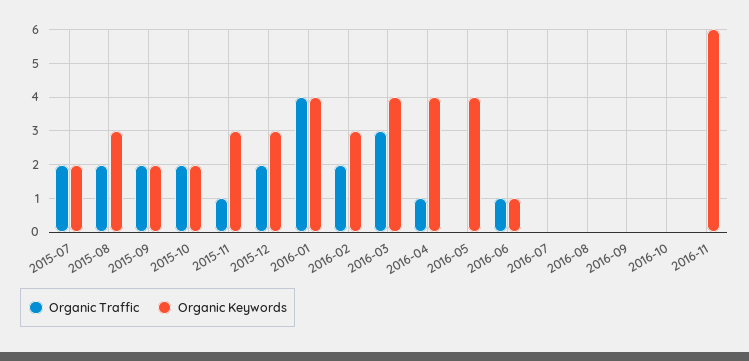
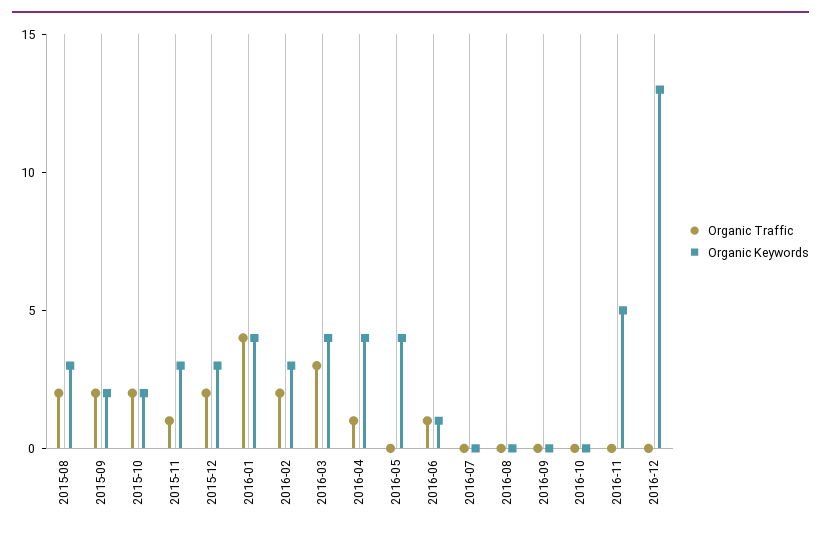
Organic Traffic, 2015-07: 2 -> none
Organic Keywords, 2015-07: 2 -> none
Organic Keywords, 2016-11: 6 -> 5
Organic Traffic, 2016-12: none -> 0
Organic Keywords, 2016-12: none -> 13

